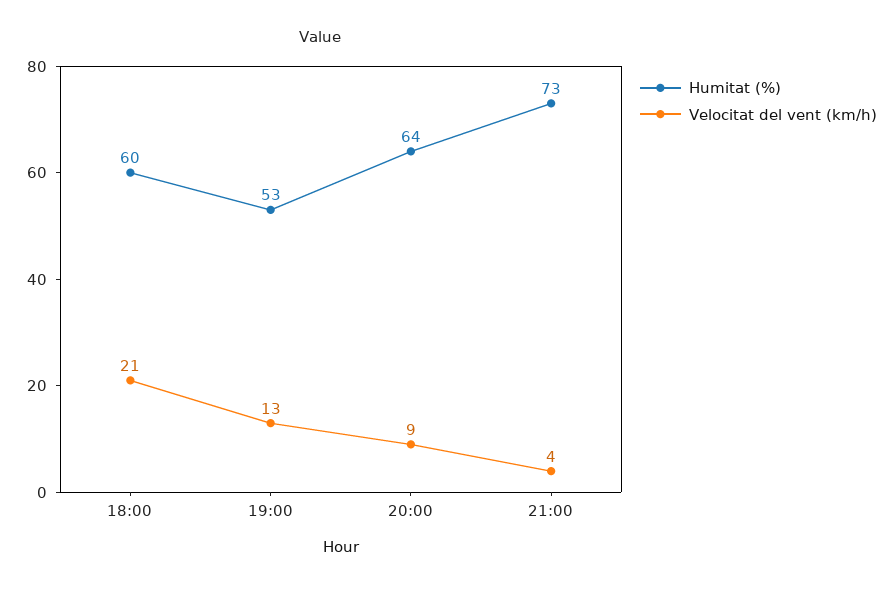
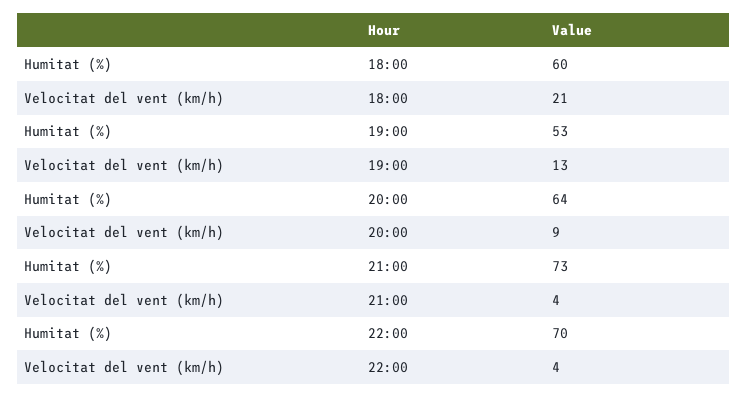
Humitat (%), 22:00: none -> 70
Velocitat del vent (km/h), 22:00: none -> 4

